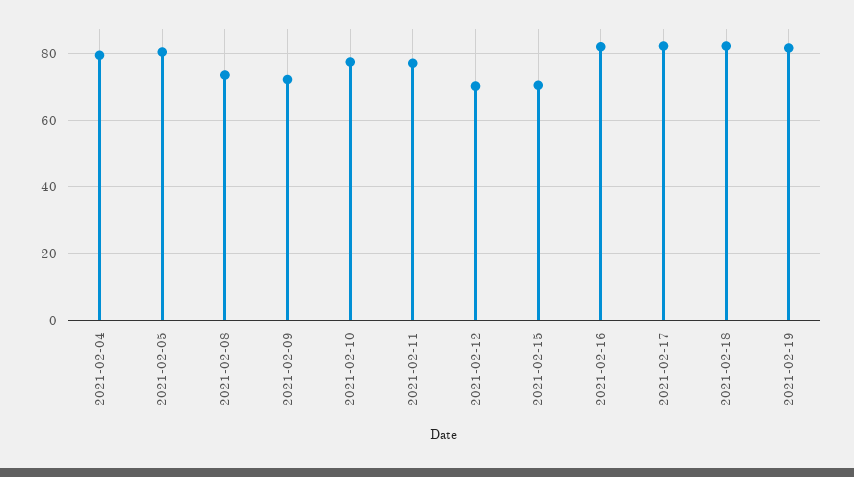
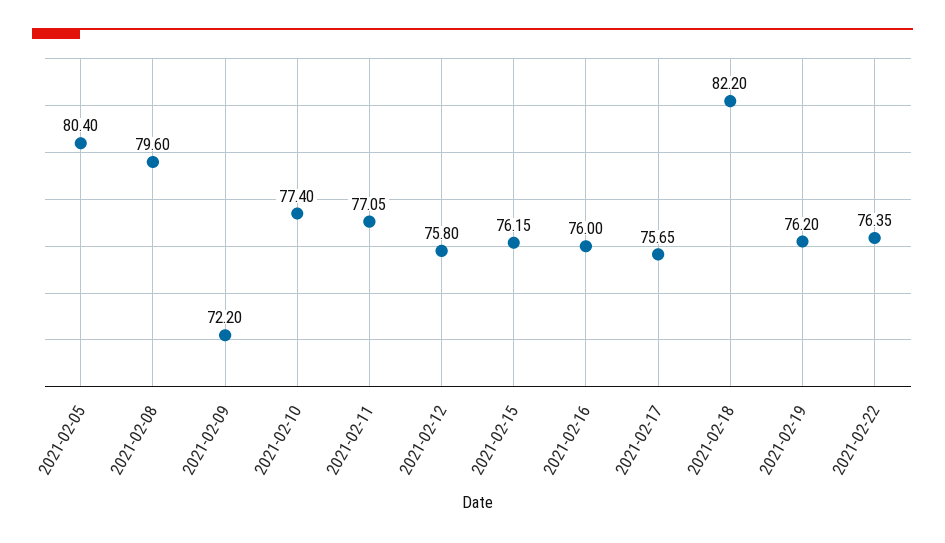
2021-02-04: 80 -> none
2021-02-08: 74 -> 79.6
2021-02-12: 70 -> 75.8
2021-02-15: 70 -> 76.15
2021-02-16: 82 -> 76
2021-02-17: 82 -> 75.65
2021-02-19: 82 -> 76.2
2021-02-22: none -> 76.35

